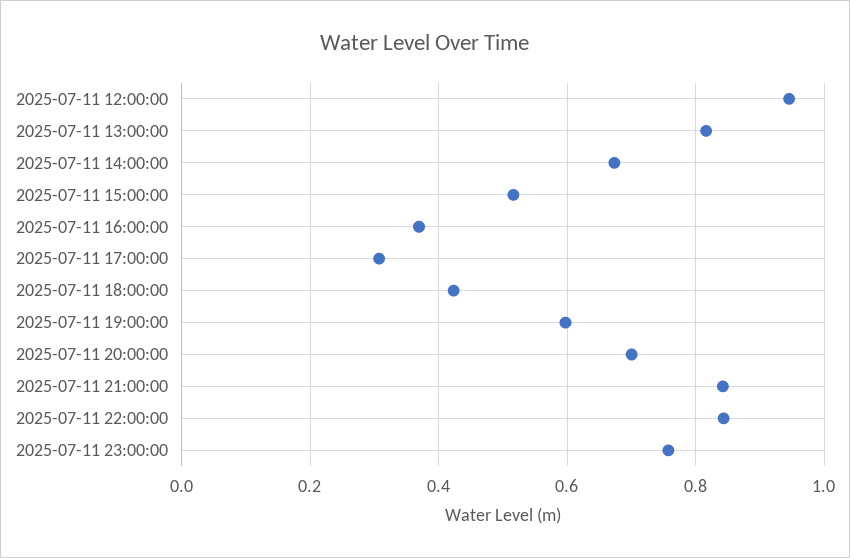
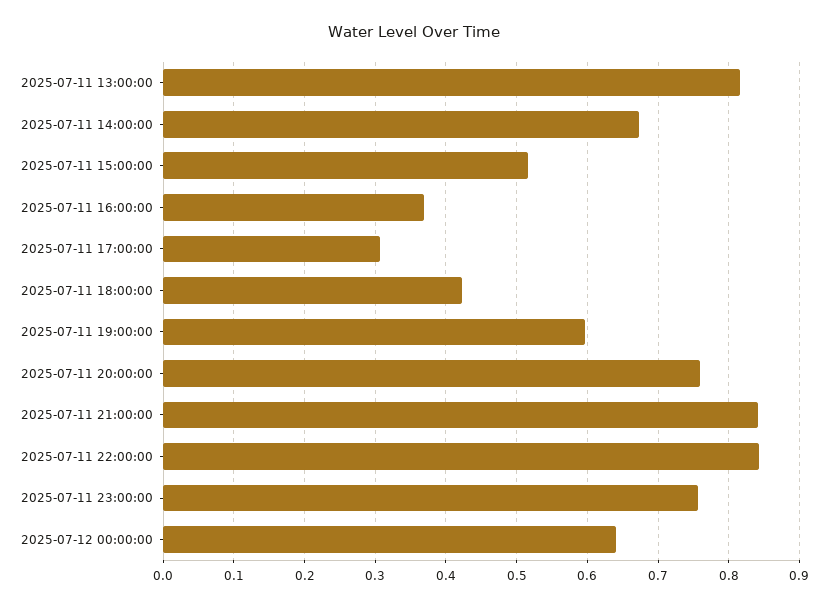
2025-07-11 12:00:00: 0.94 -> none
2025-07-11 20:00:00: 0.7 -> 0.76
2025-07-12 00:00:00: none -> 0.64

